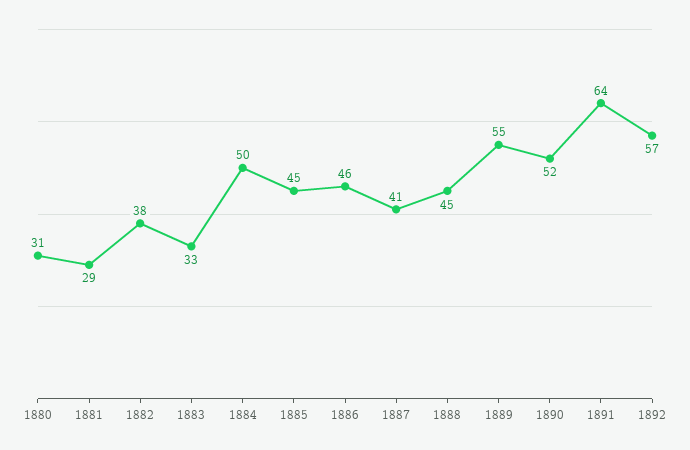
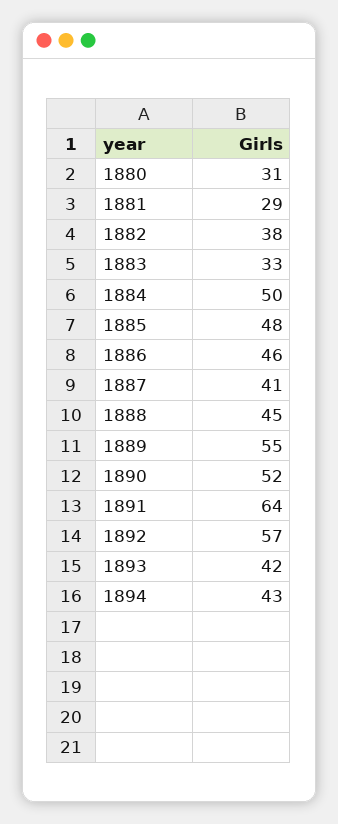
1885: 45 -> 48
1893: none -> 42
1894: none -> 43

